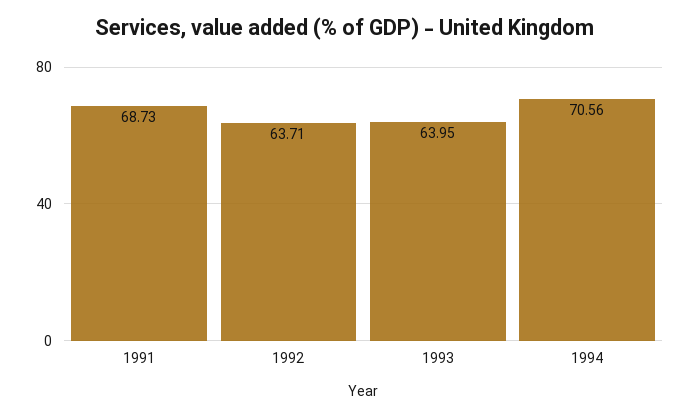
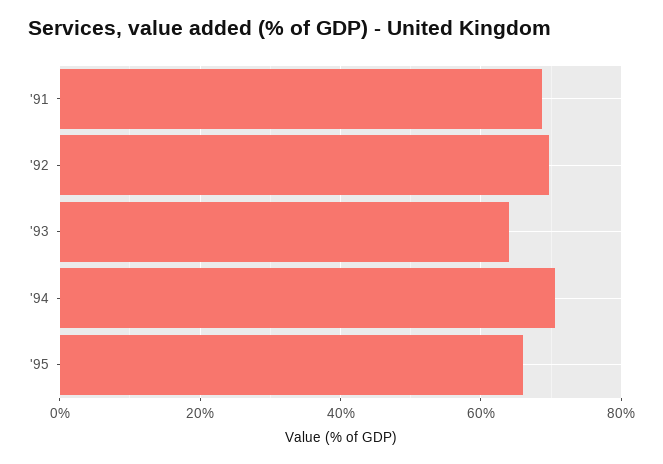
1992: 63.71 -> 70
'95: none -> 66

